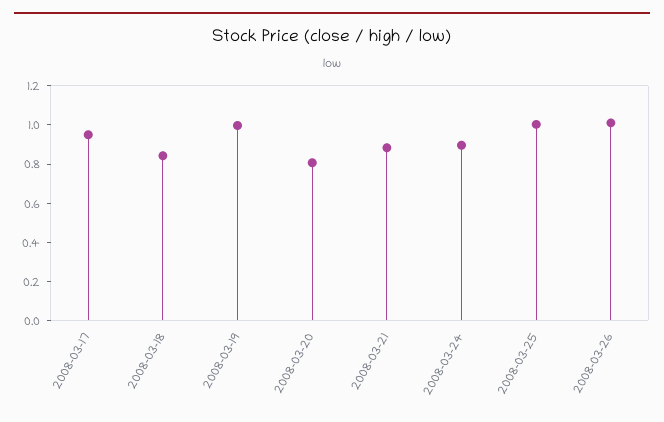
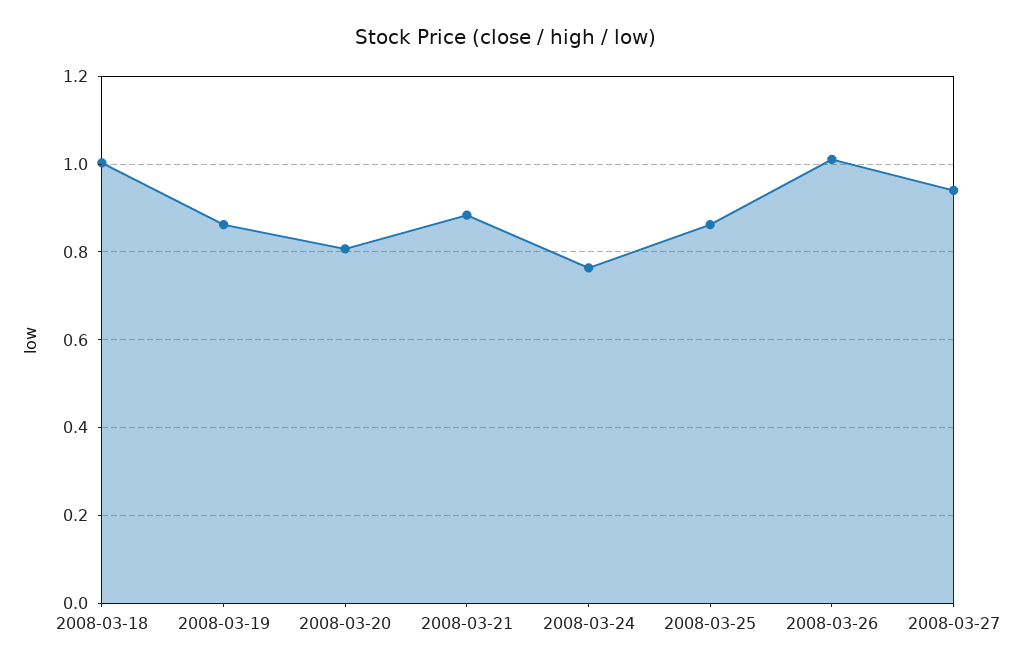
2008-03-17: 0.95 -> none
2008-03-18: 0.85 -> 1
2008-03-19: 1 -> 0.86
2008-03-24: 0.9 -> 0.76
2008-03-25: 1 -> 0.86
2008-03-27: none -> 0.94

